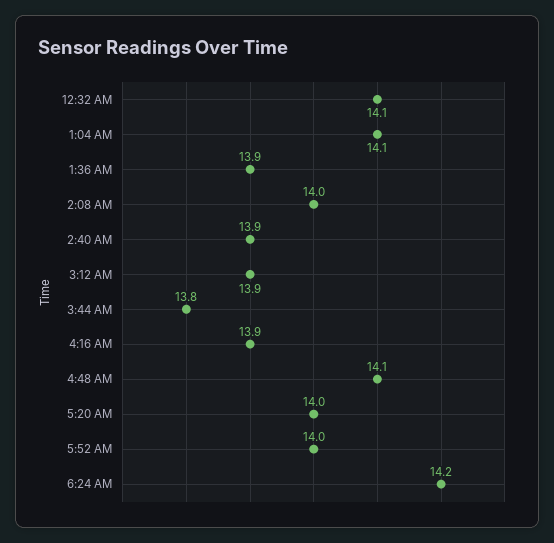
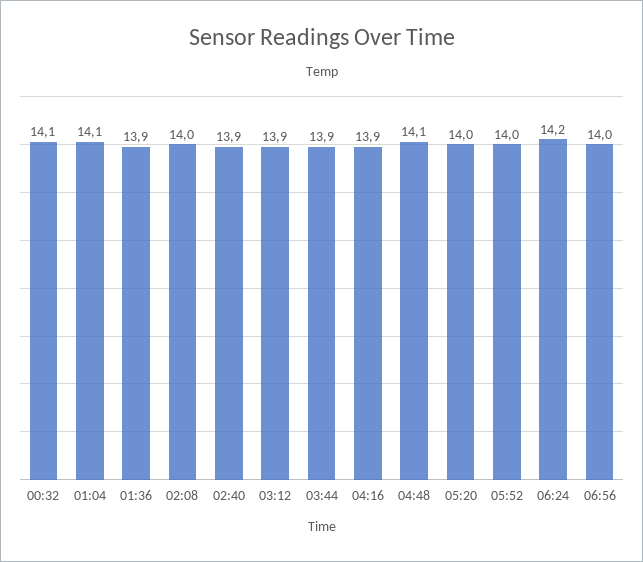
3:44 AM: 13.8 -> 13.9
06:56: none -> 14

